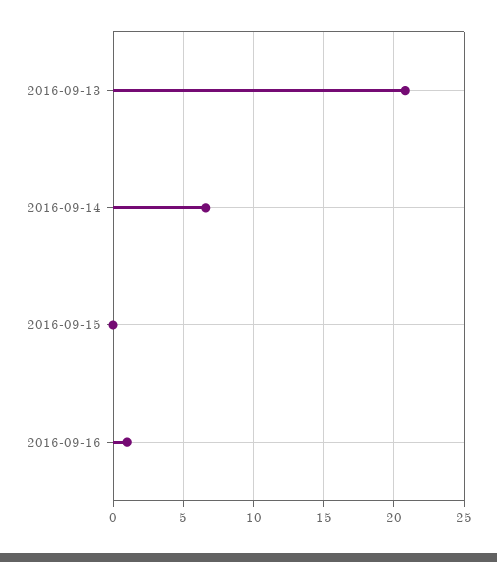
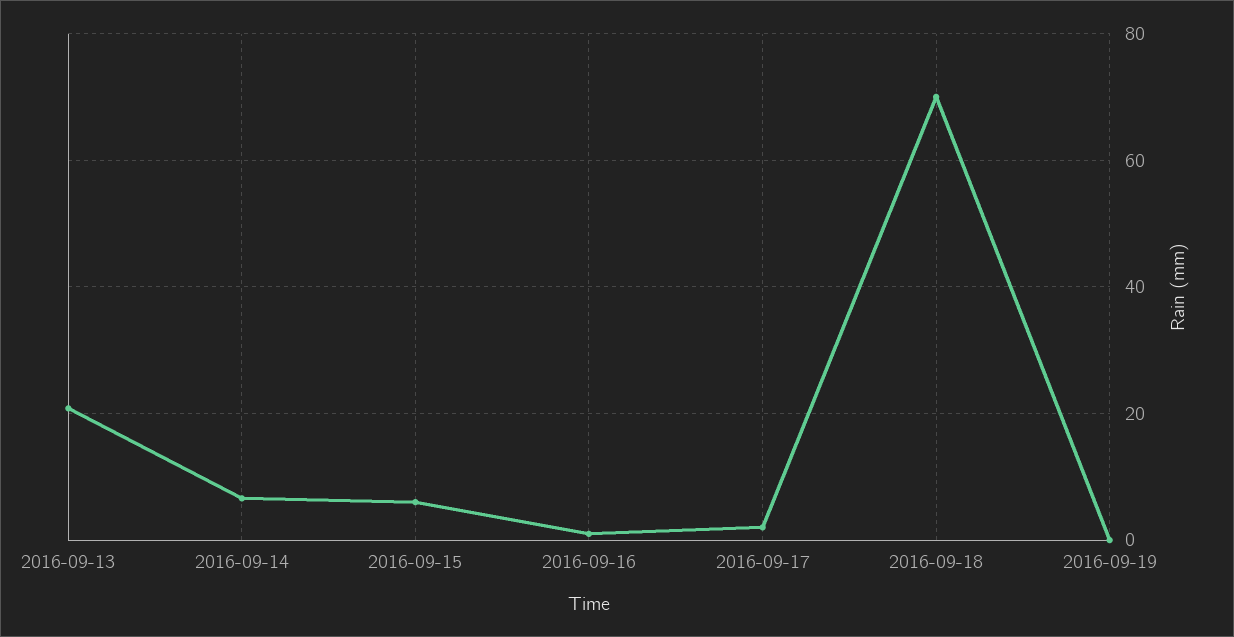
2016-09-15: 0 -> 6
2016-09-17: none -> 2
2016-09-18: none -> 70
2016-09-19: none -> 0

